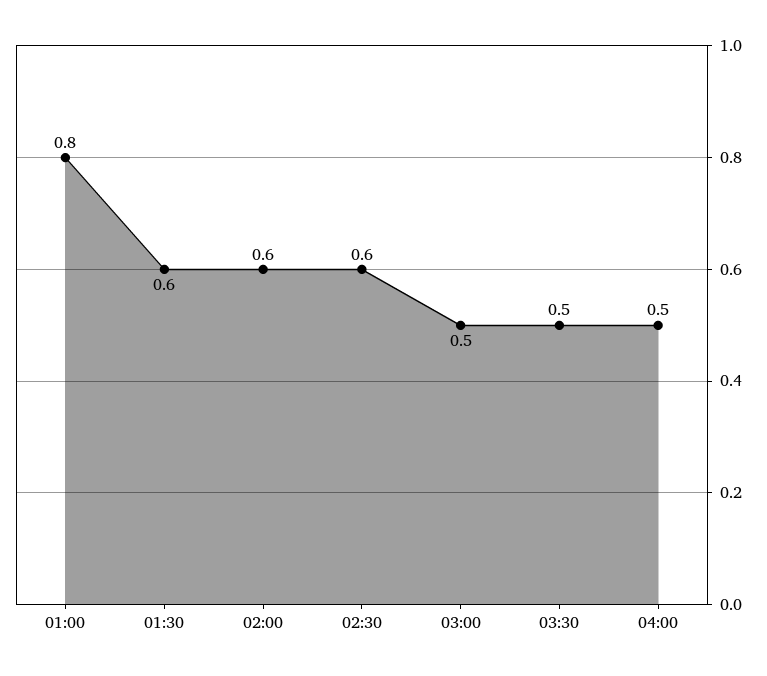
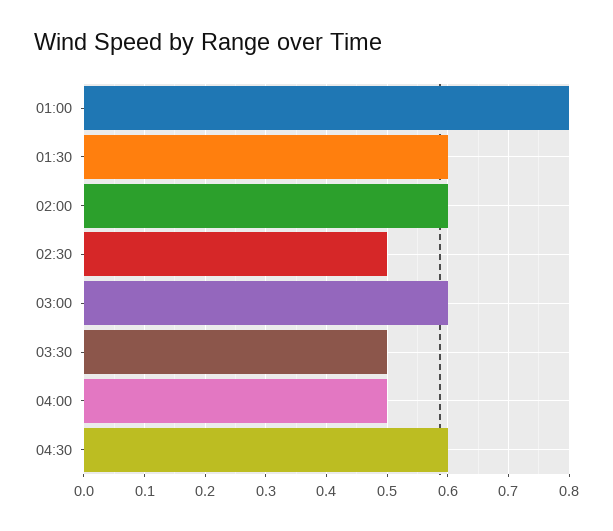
02:30: 0.6 -> 0.5
03:00: 0.5 -> 0.6
04:30: none -> 0.6

